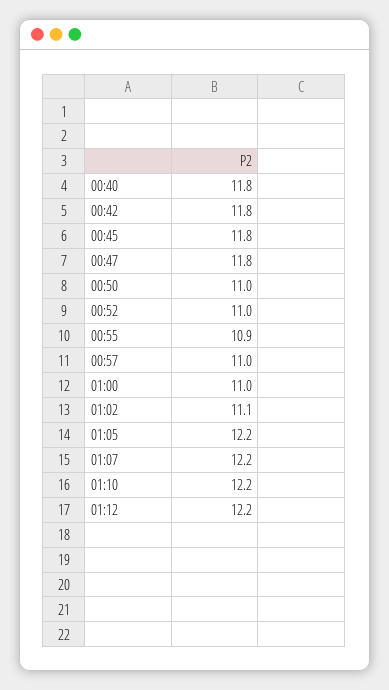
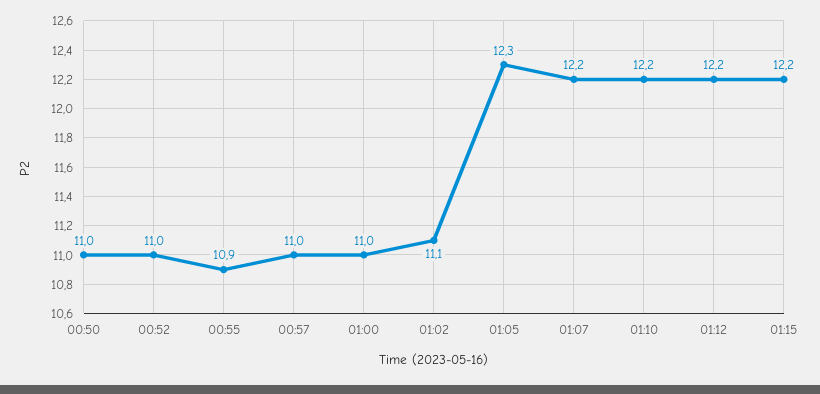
00:40: 11.8 -> none
00:42: 11.8 -> none
00:45: 11.8 -> none
00:47: 11.8 -> none
01:05: 12.2 -> 12.3
01:15: none -> 12.2

